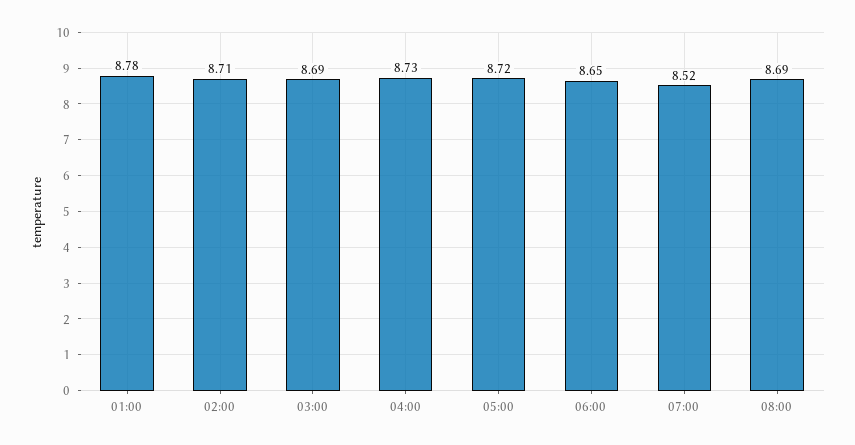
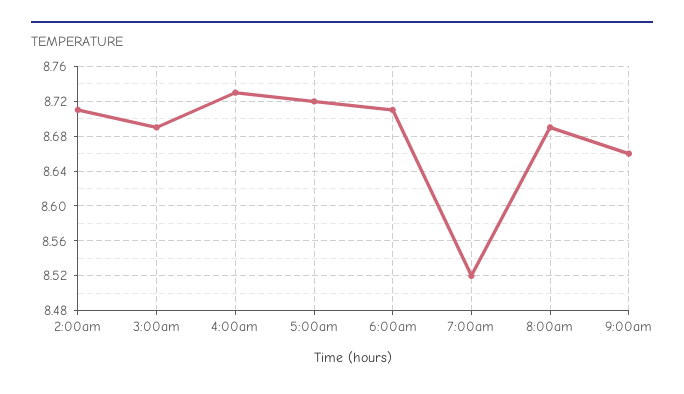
01:00: 8.78 -> none
06:00: 8.65 -> 8.71
9:00am: none -> 8.66

